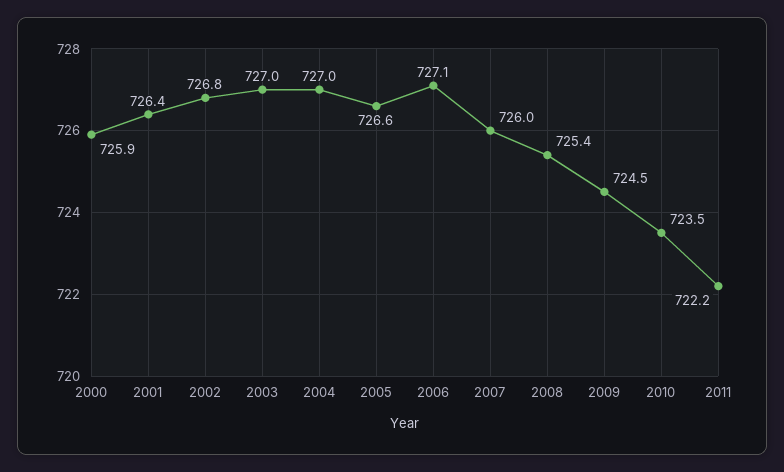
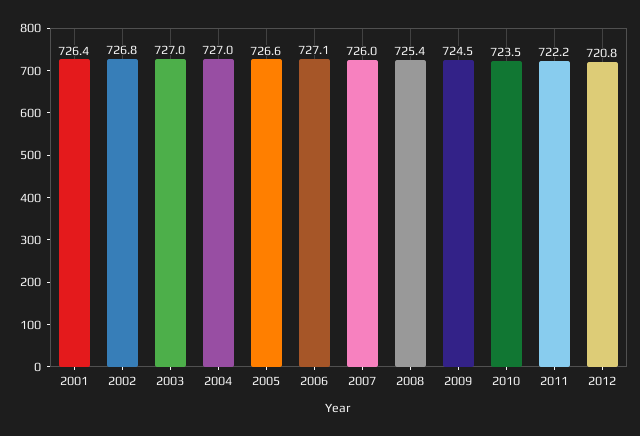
2000: 725.9 -> none
2012: none -> 720.8

